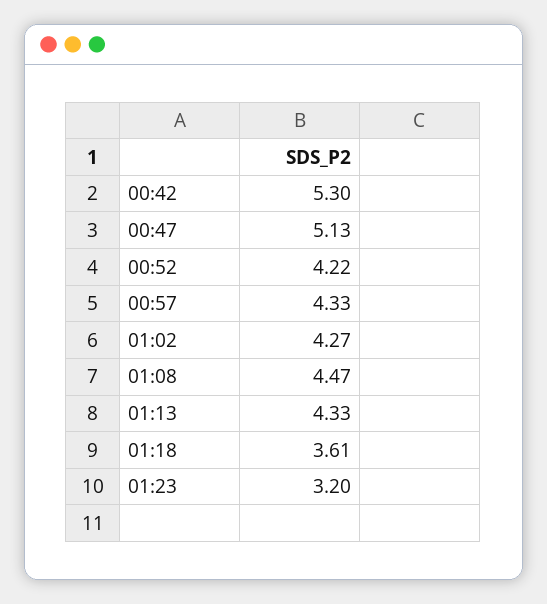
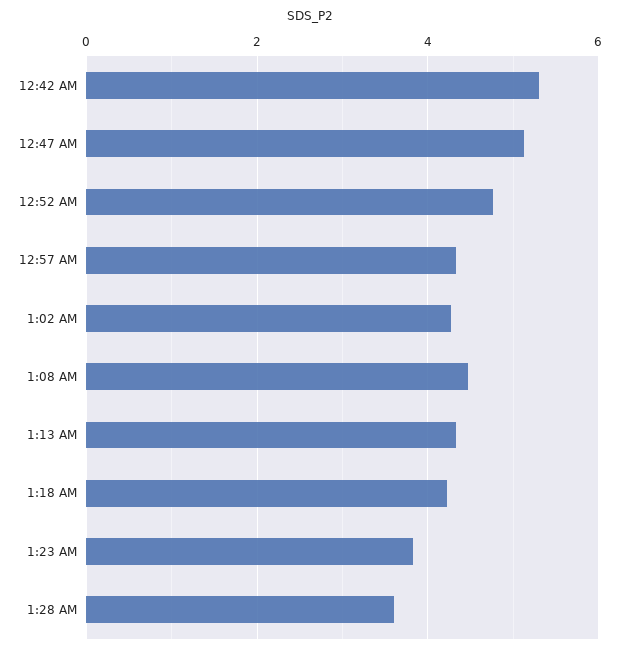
00:52: 4.22 -> 4.8
01:18: 3.61 -> 4.2
01:23: 3.2 -> 3.8
1:28 AM: none -> 3.6

